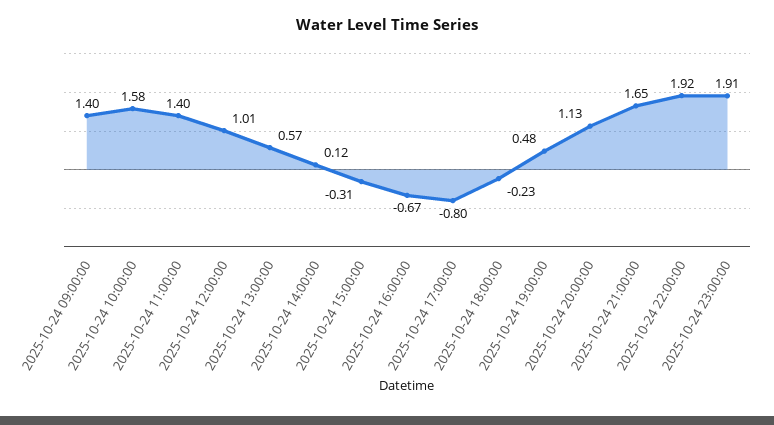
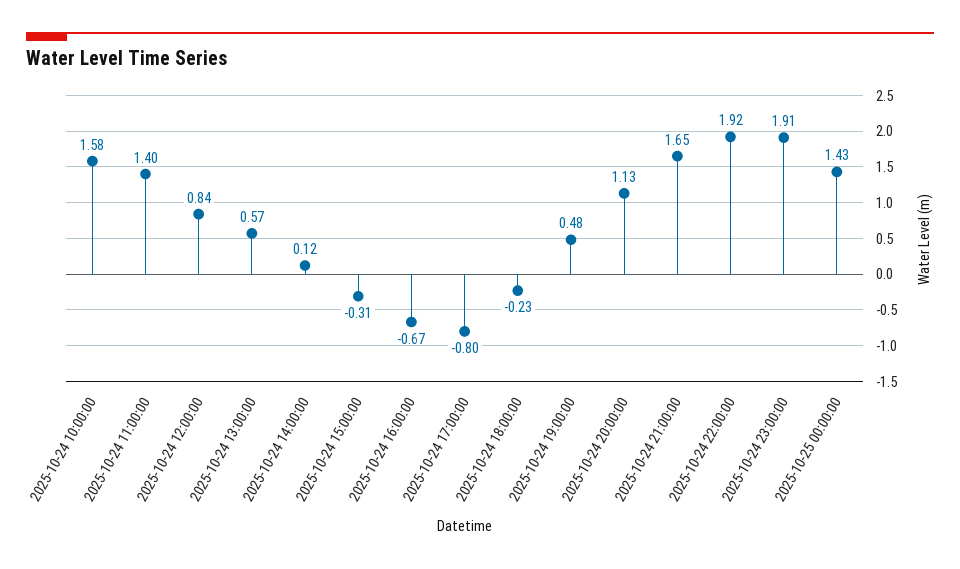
2025-10-24 09:00:00: 1.4 -> none
2025-10-24 12:00:00: 1.01 -> 0.84
2025-10-25 00:00:00: none -> 1.43

